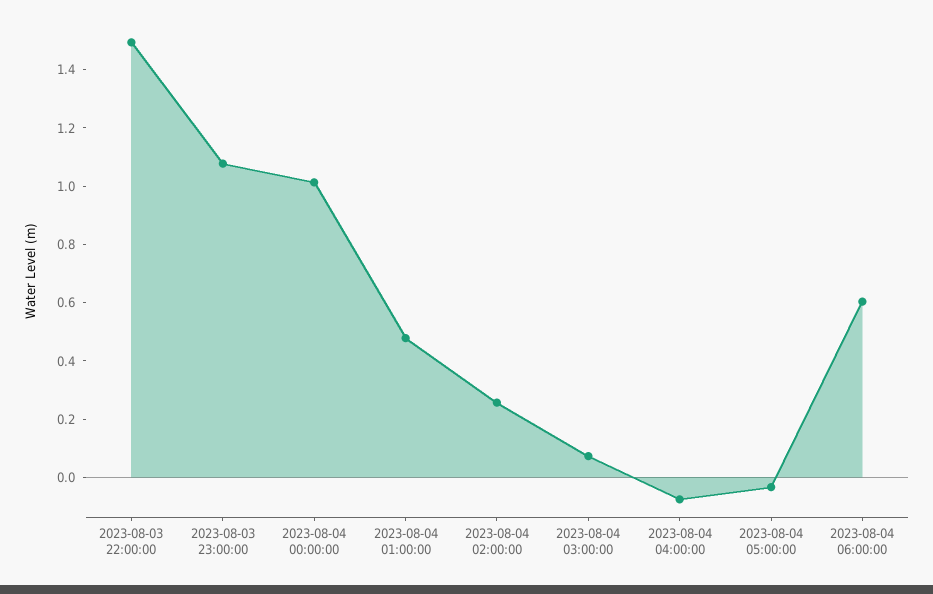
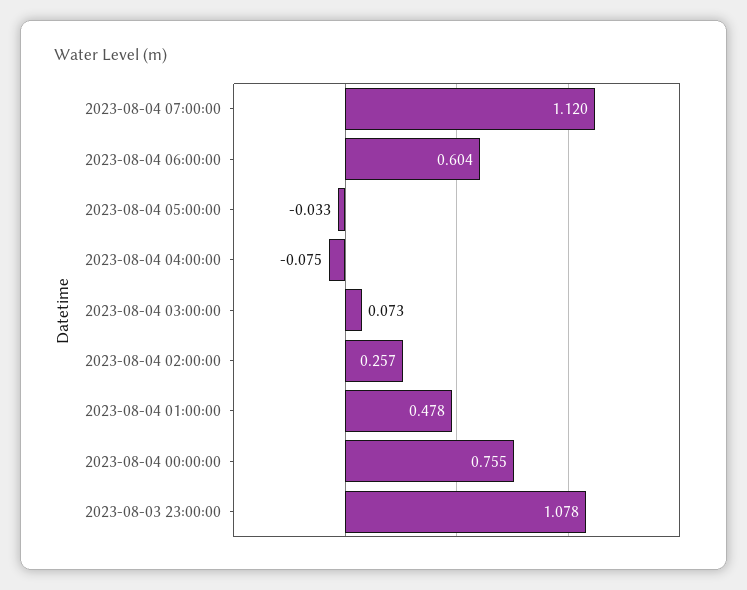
2023-08-03 22:00:00: 1.5 -> none
2023-08-04 00:00:00: 1 -> 0.755
2023-08-04 07:00:00: none -> 1.12

